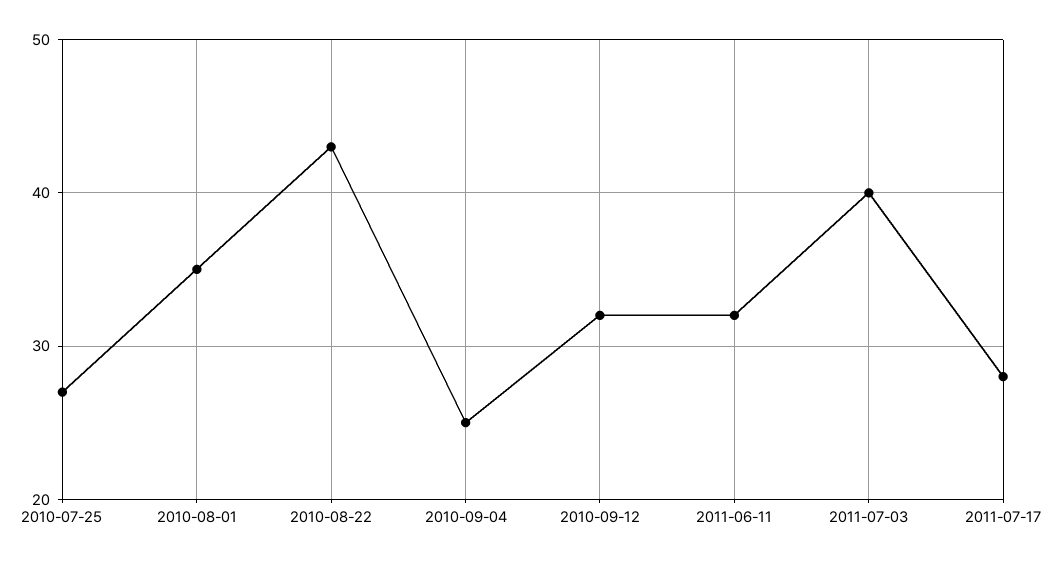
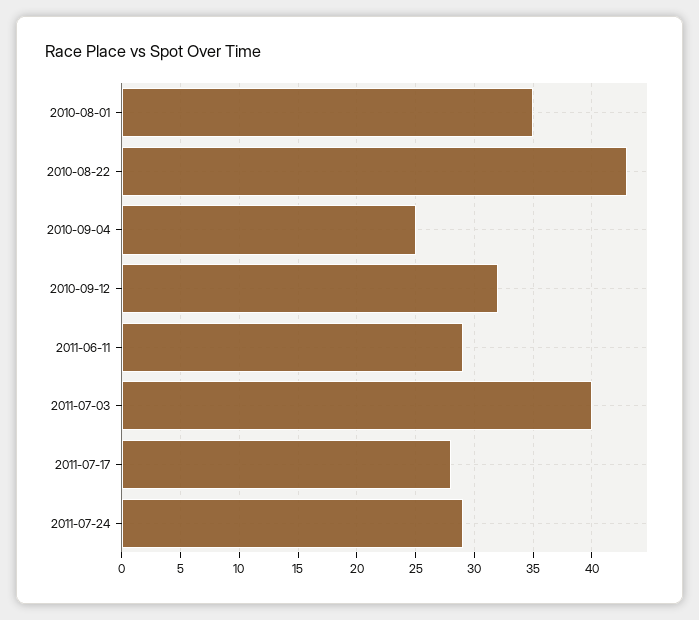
2010-07-25: 27 -> none
2011-06-11: 32 -> 29
2011-07-24: none -> 29

